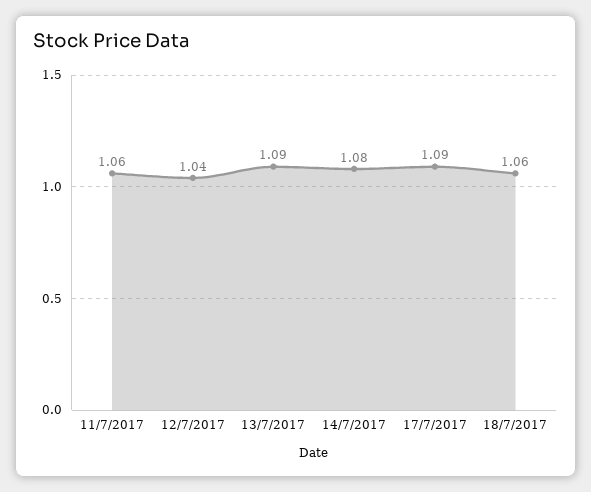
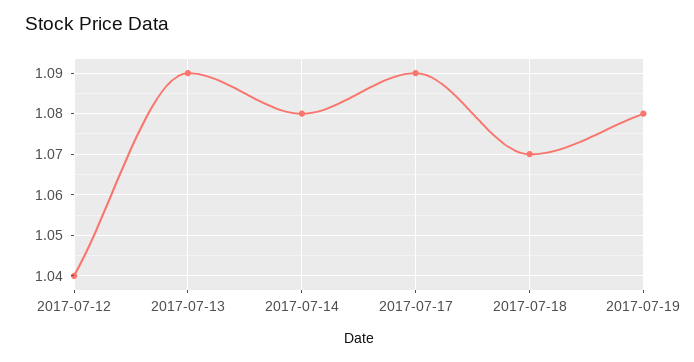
11/7/2017: 1.06 -> none
18/7/2017: 1.06 -> 1.07
2017-07-19: none -> 1.08

